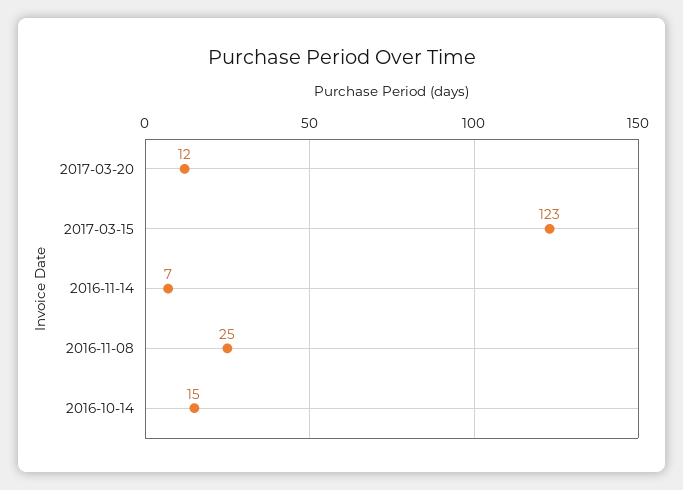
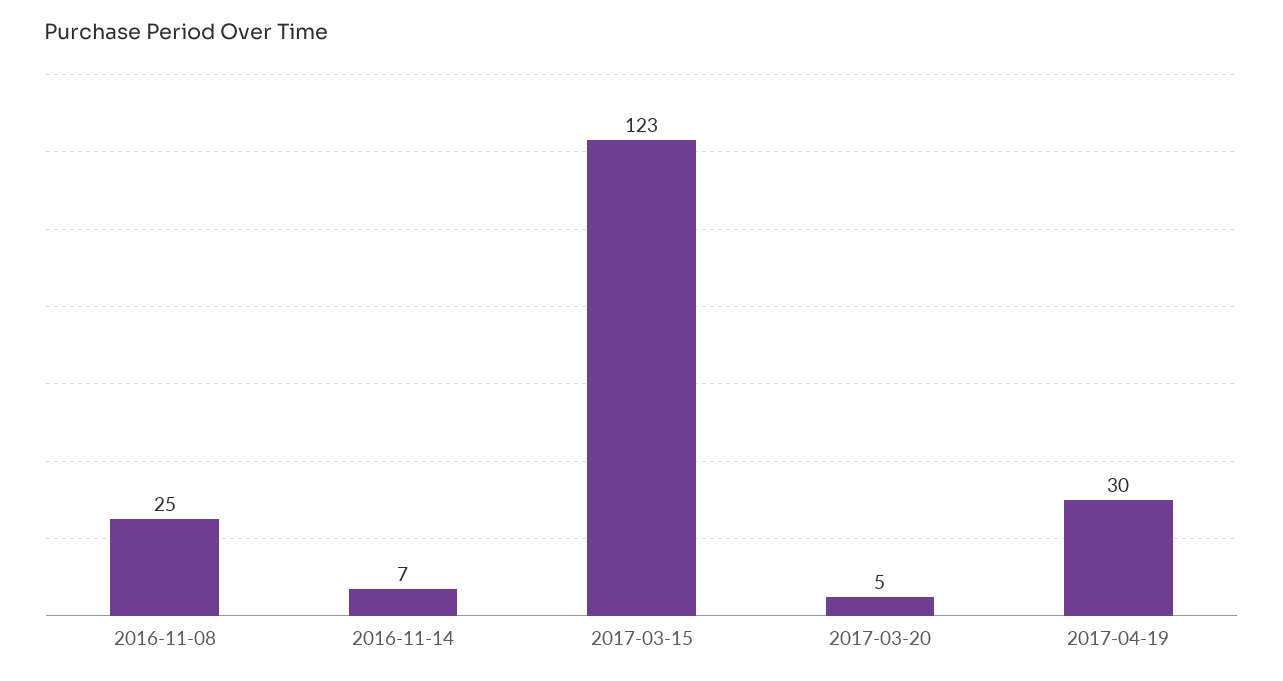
2017-03-20: 12 -> 5
2016-10-14: 15 -> none
2017-04-19: none -> 30

